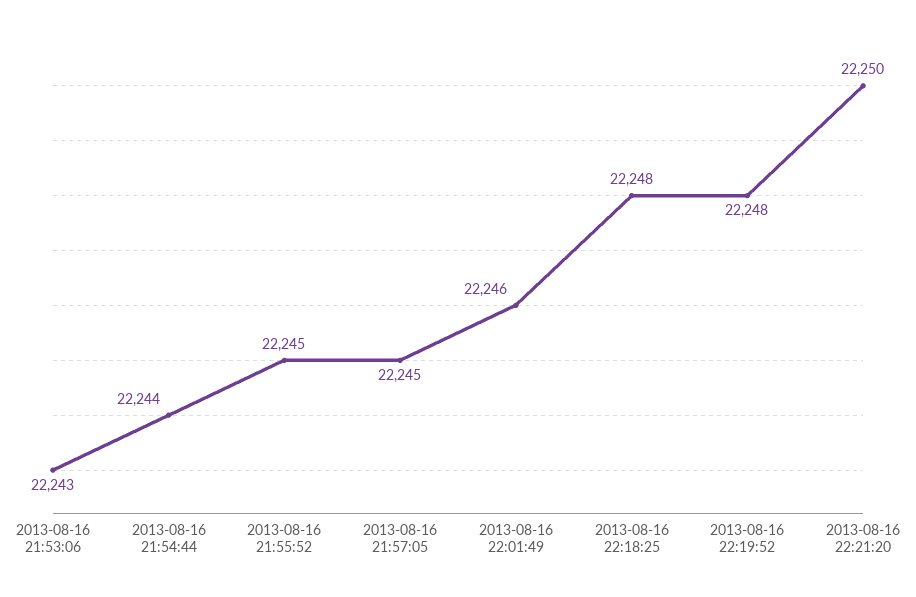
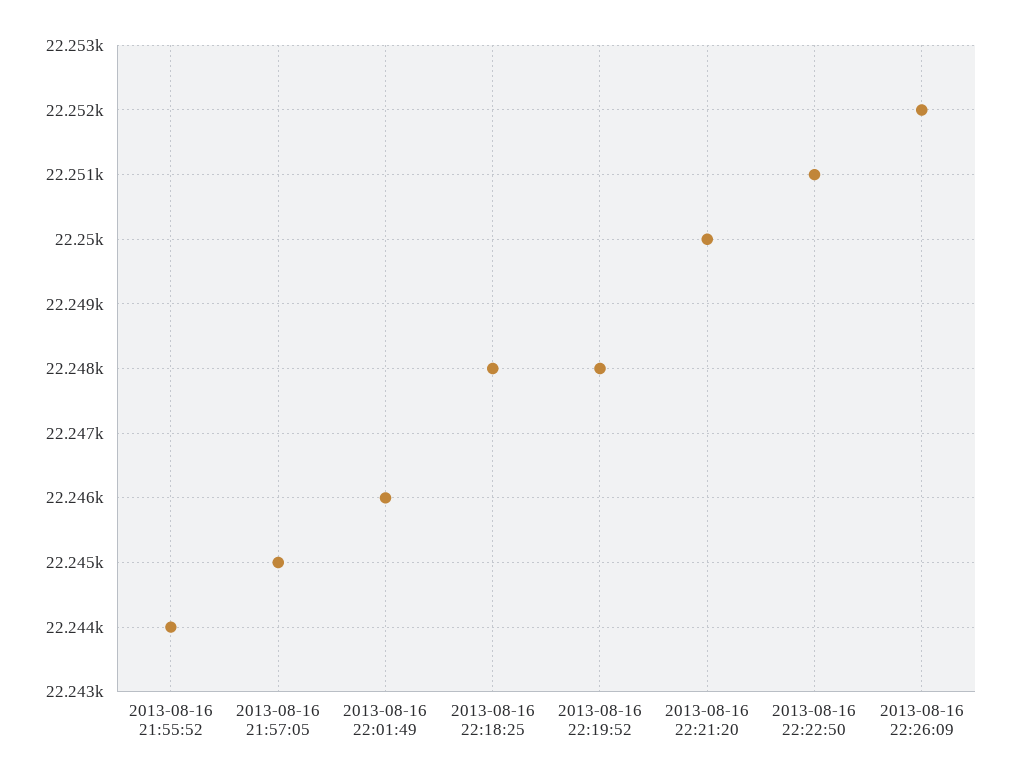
2013-08-16 21:53:06: 22243 -> none
2013-08-16 21:54:44: 22244 -> none
2013-08-16 21:55:52: 22245 -> 22244
2013-08-16 22:22:50: none -> 22251
2013-08-16 22:26:09: none -> 22252

